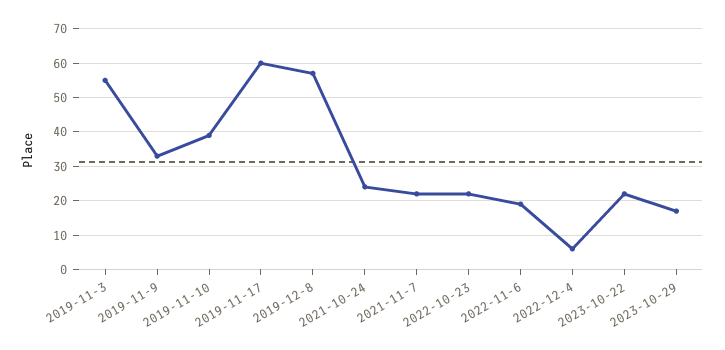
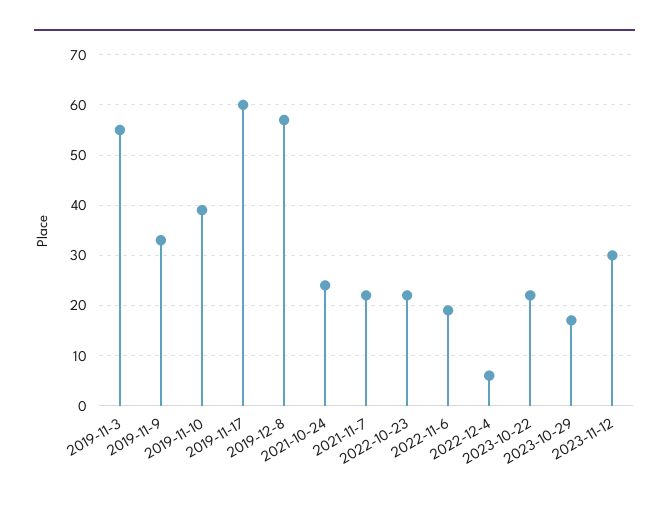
2023-11-12: none -> 30

